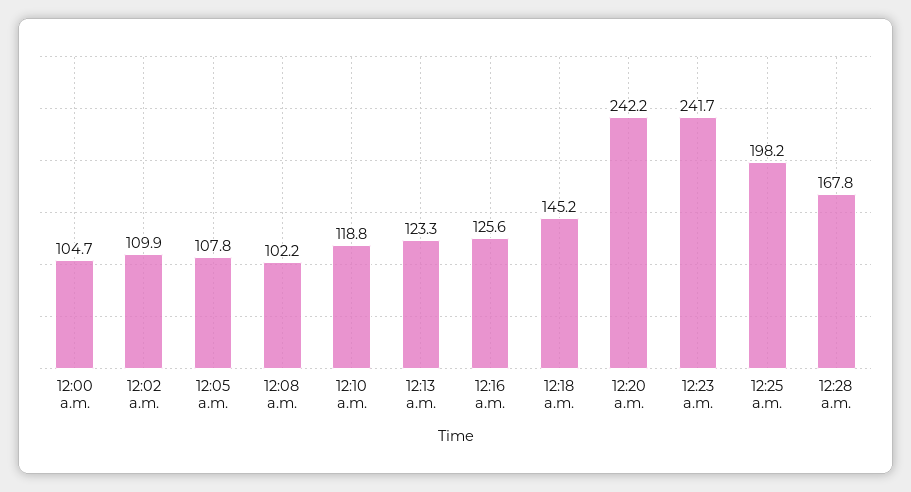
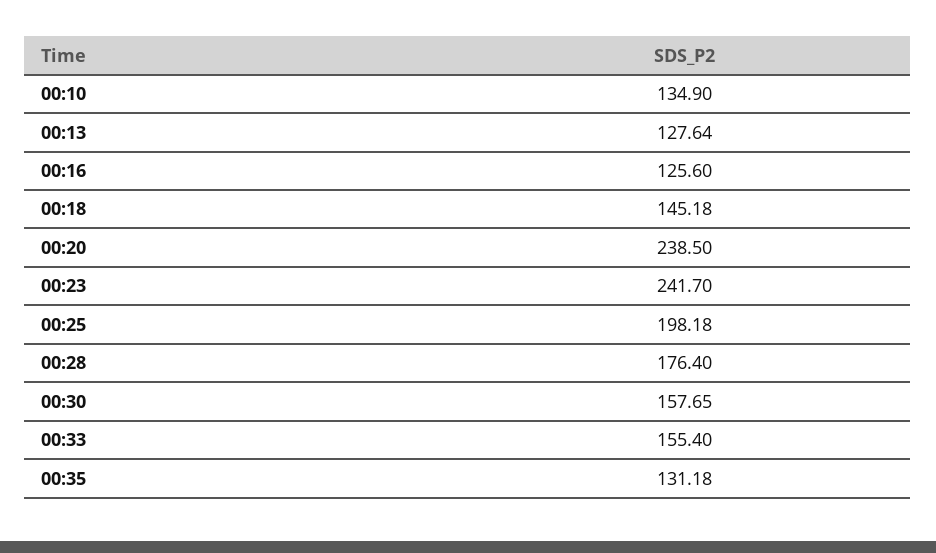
12:00 a.m.: 104.7 -> none
12:02 a.m.: 109.9 -> none
12:05 a.m.: 107.8 -> none
12:08 a.m.: 102.2 -> none
12:10 a.m.: 118.8 -> 134.9
12:13 a.m.: 123.3 -> 127.64
12:20 a.m.: 242.2 -> 238.5
12:28 a.m.: 167.8 -> 176.4
00:30: none -> 157.65
00:33: none -> 155.4
00:35: none -> 131.18

